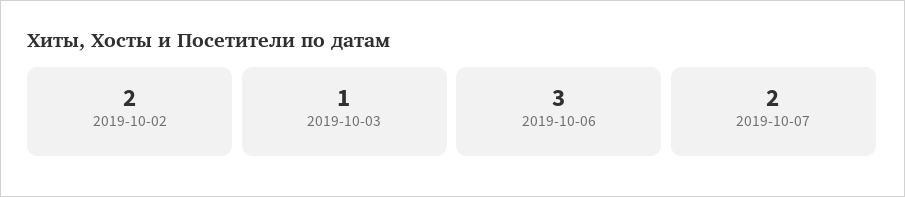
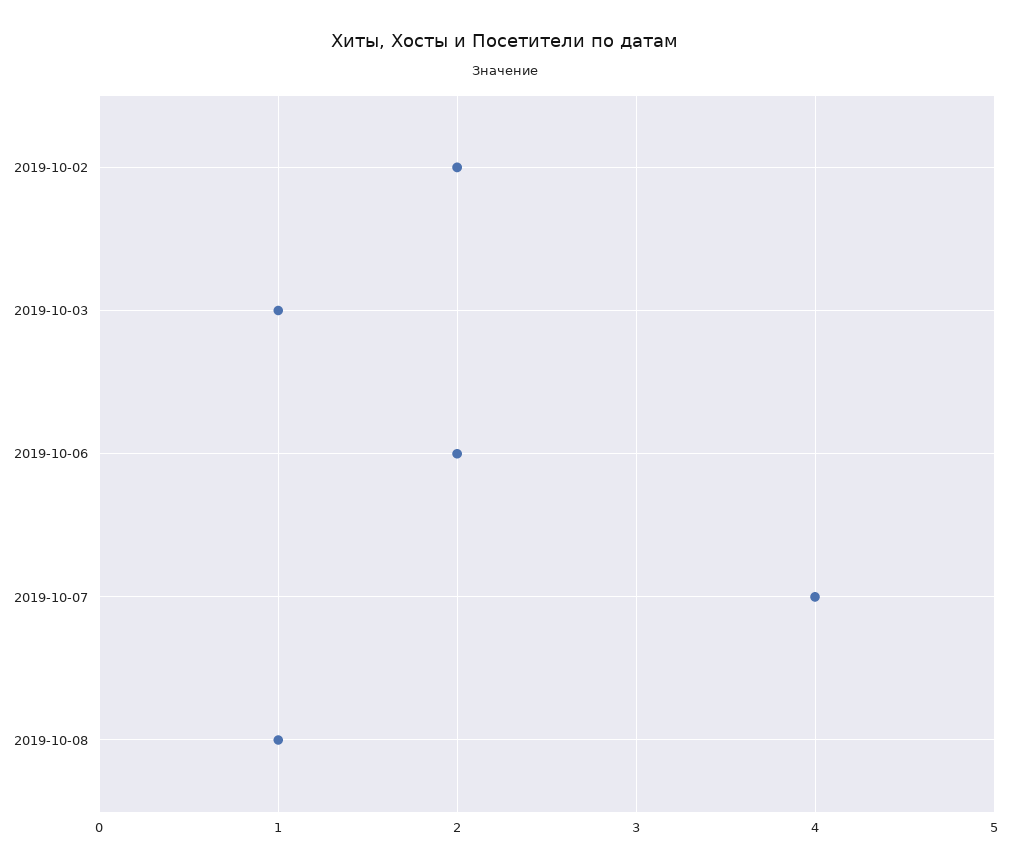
2019-10-06: 3 -> 2
2019-10-07: 2 -> 4
2019-10-08: none -> 1

